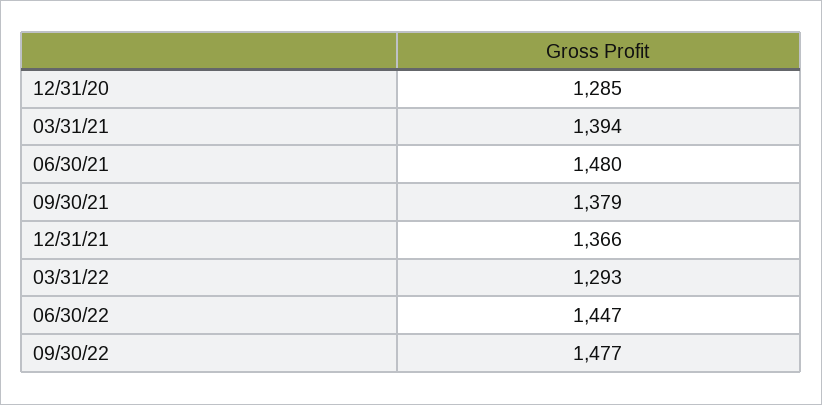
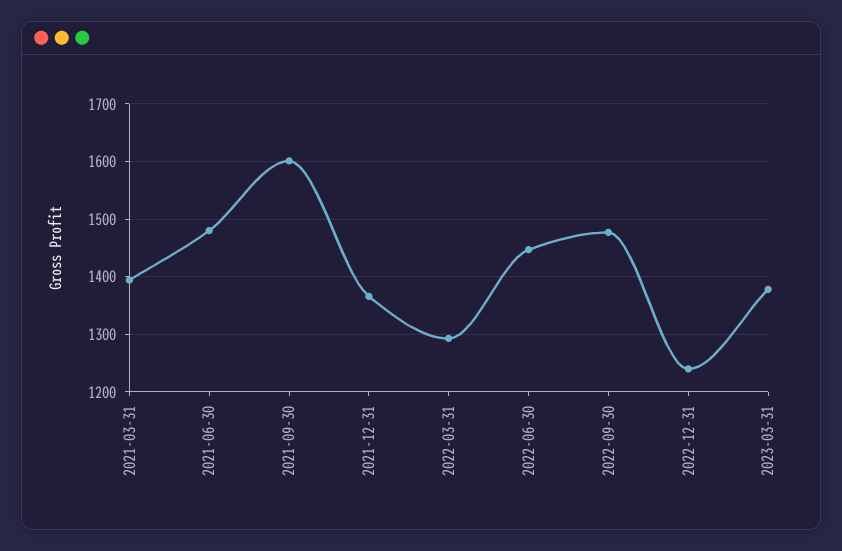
12/31/20: 1285 -> none
09/30/21: 1379 -> 1600
2022-12-31: none -> 1240
2023-03-31: none -> 1380

